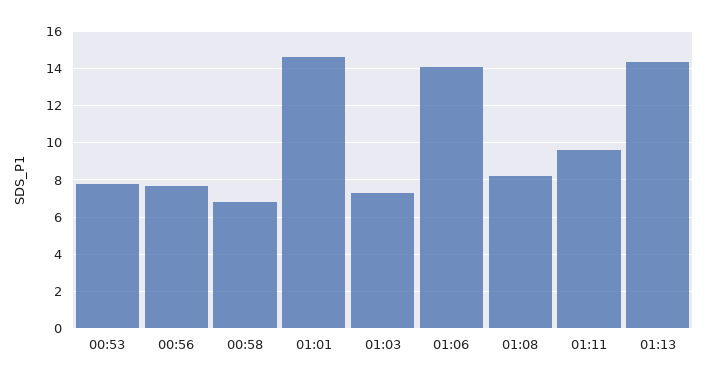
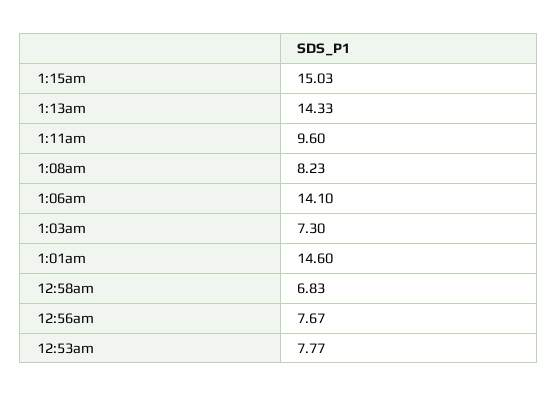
1:15am: none -> 15.03

